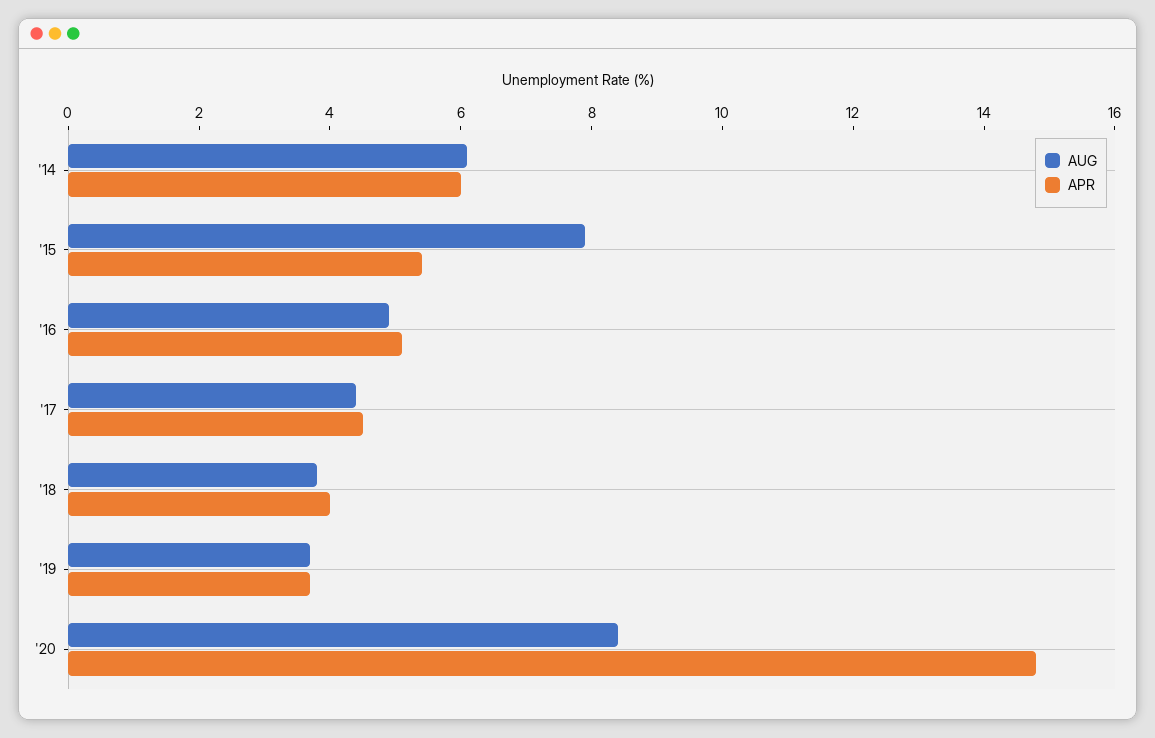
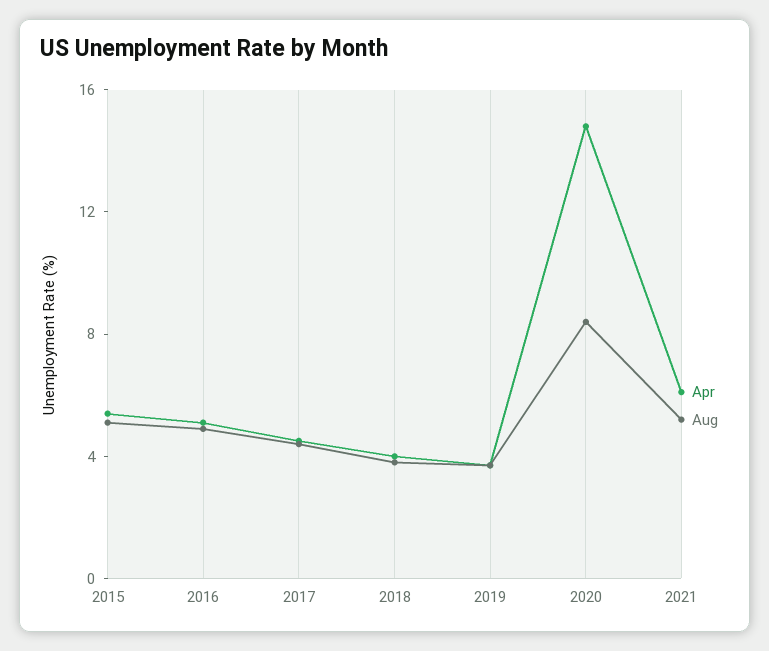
AUG, '14: 6 -> none
APR, '14: 6 -> none
AUG, '15: 8 -> 5
APR, 2021: none -> 6
AUG, 2021: none -> 5

